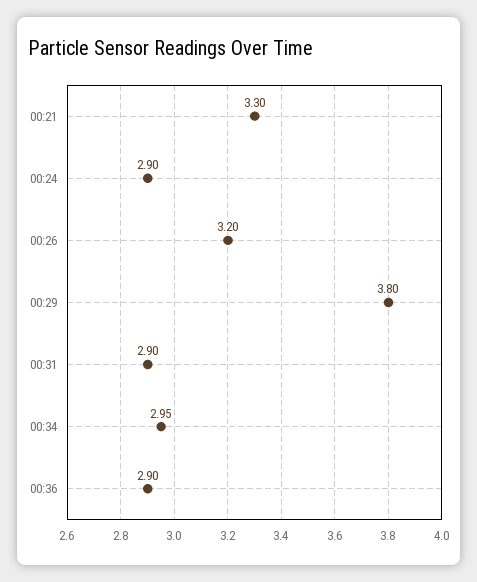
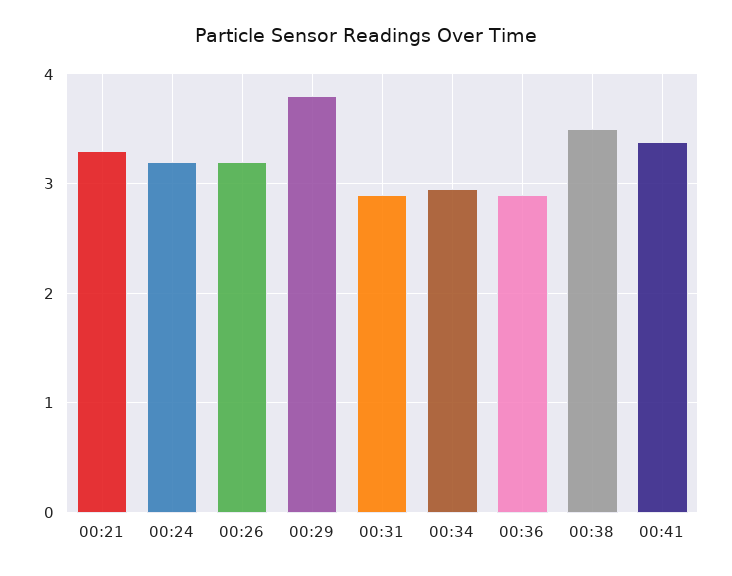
00:24: 2.9 -> 3.2
00:38: none -> 3.5
00:41: none -> 3.4

